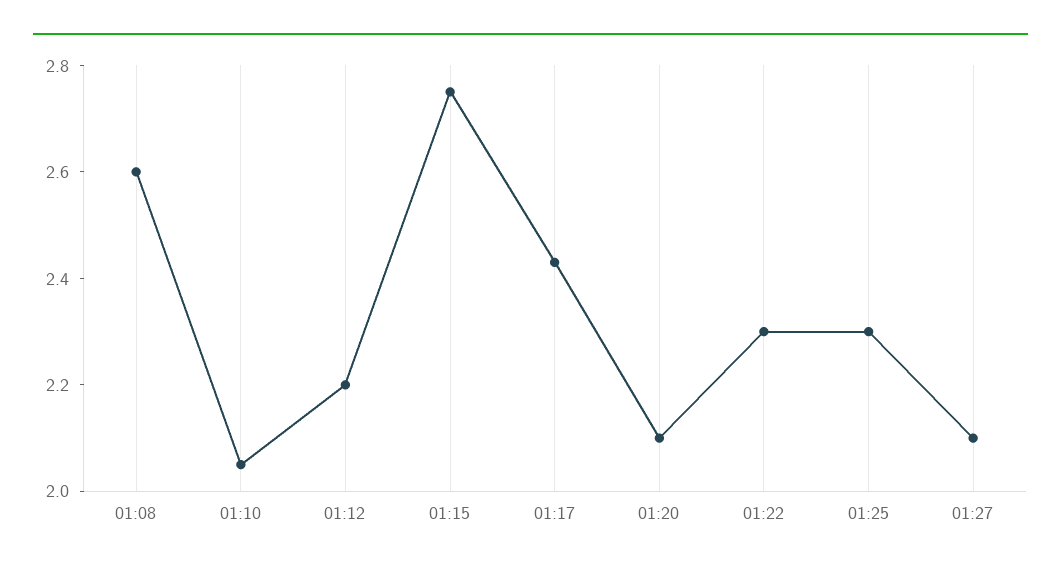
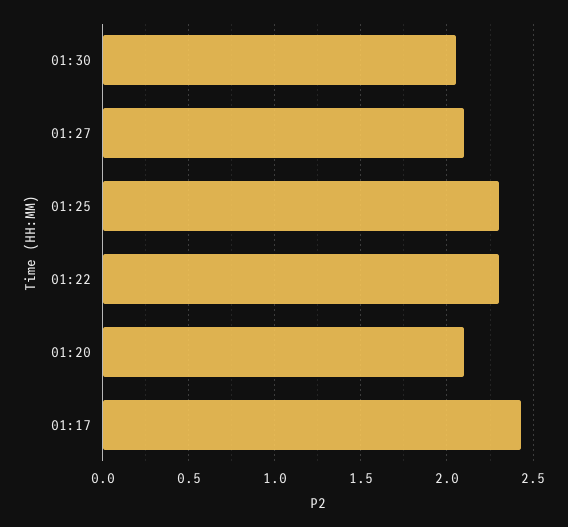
01:08: 2.6 -> none
01:10: 2.05 -> none
01:12: 2.2 -> none
01:15: 2.75 -> none
01:30: none -> 2.05

